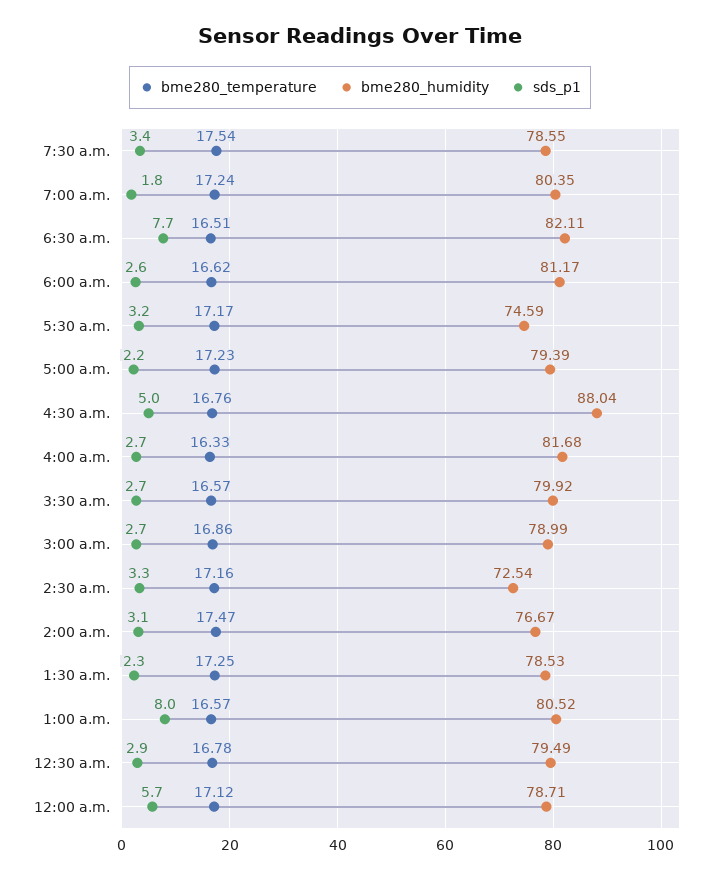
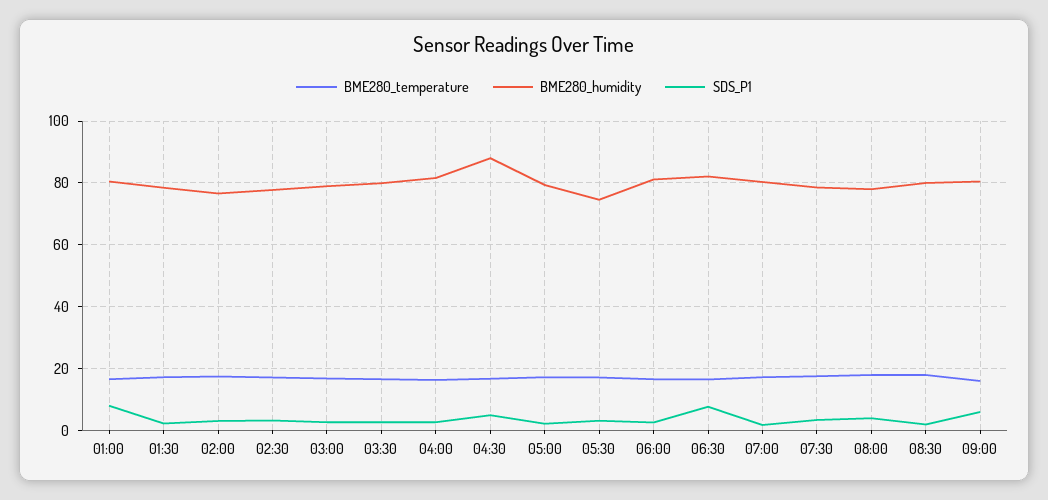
bme280_humidity, 2:30 a.m.: 72.54 -> 78
bme280_temperature, 12:30 a.m.: 16.78 -> none
bme280_humidity, 12:30 a.m.: 79.49 -> none
sds_p1, 12:30 a.m.: 2.9 -> none
bme280_temperature, 12:00 a.m.: 17.12 -> none
bme280_humidity, 12:00 a.m.: 78.71 -> none
sds_p1, 12:00 a.m.: 5.7 -> none
bme280_temperature, 08:00: none -> 18
bme280_humidity, 08:00: none -> 78
sds_p1, 08:00: none -> 4
bme280_temperature, 08:30: none -> 18
bme280_humidity, 08:30: none -> 80
sds_p1, 08:30: none -> 2
bme280_temperature, 09:00: none -> 16
bme280_humidity, 09:00: none -> 80
sds_p1, 09:00: none -> 6

